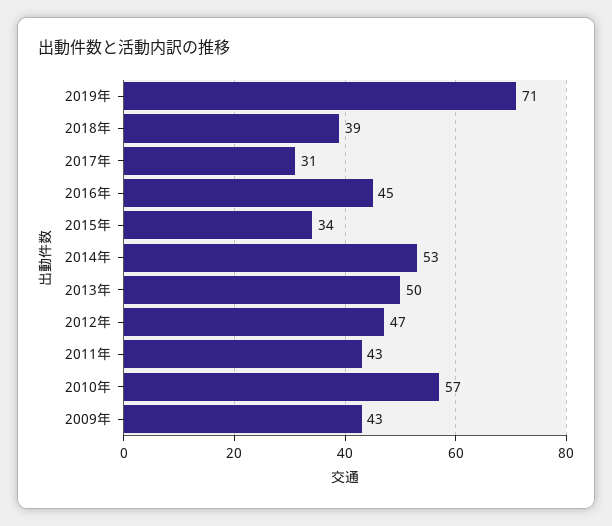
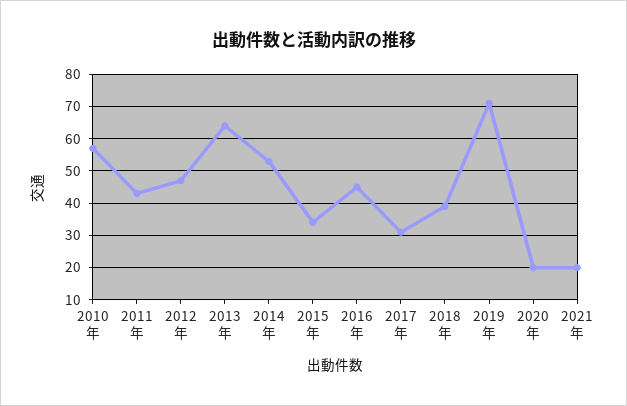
2013年: 50 -> 65
2009年: 43 -> none
2020年: none -> 20
2021年: none -> 20

